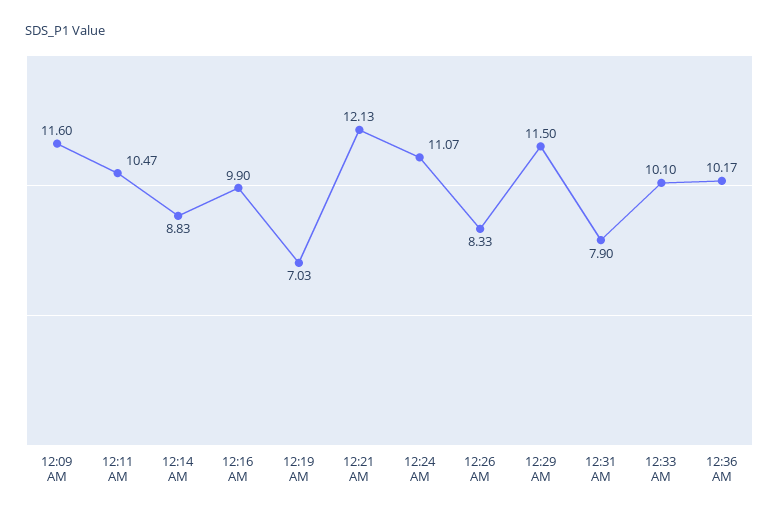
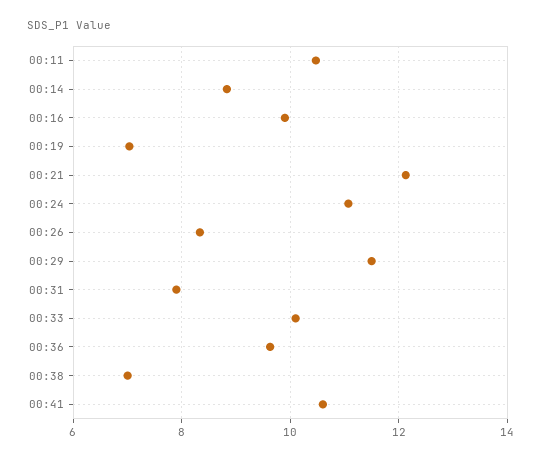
12:09 AM: 11.6 -> none
12:36 AM: 10.17 -> 9.6
00:38: none -> 7
00:41: none -> 10.6

